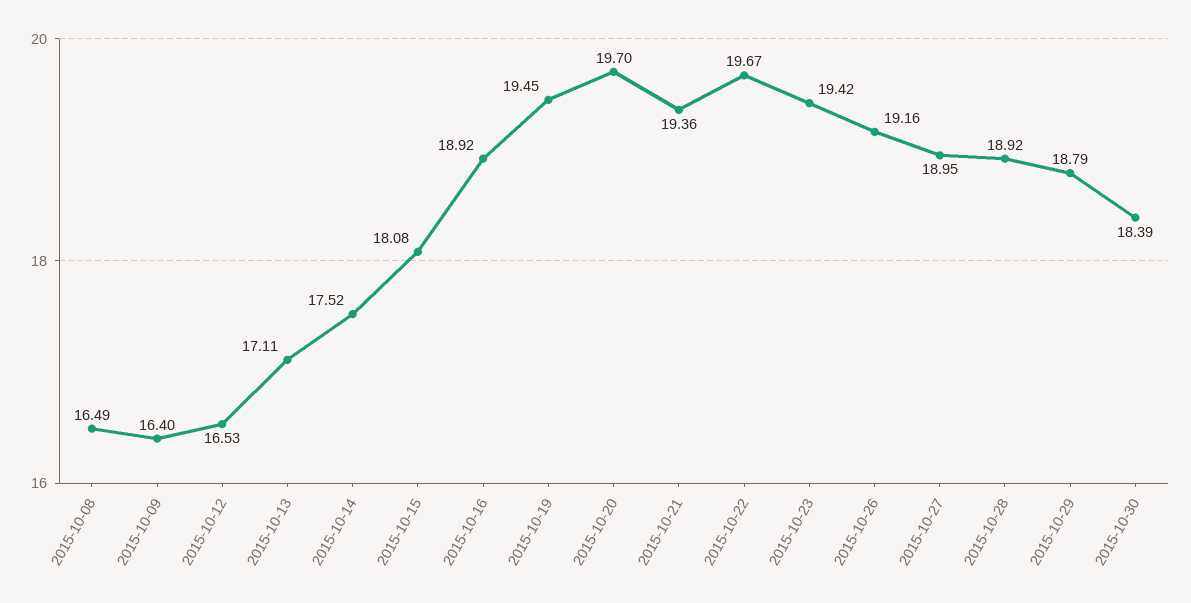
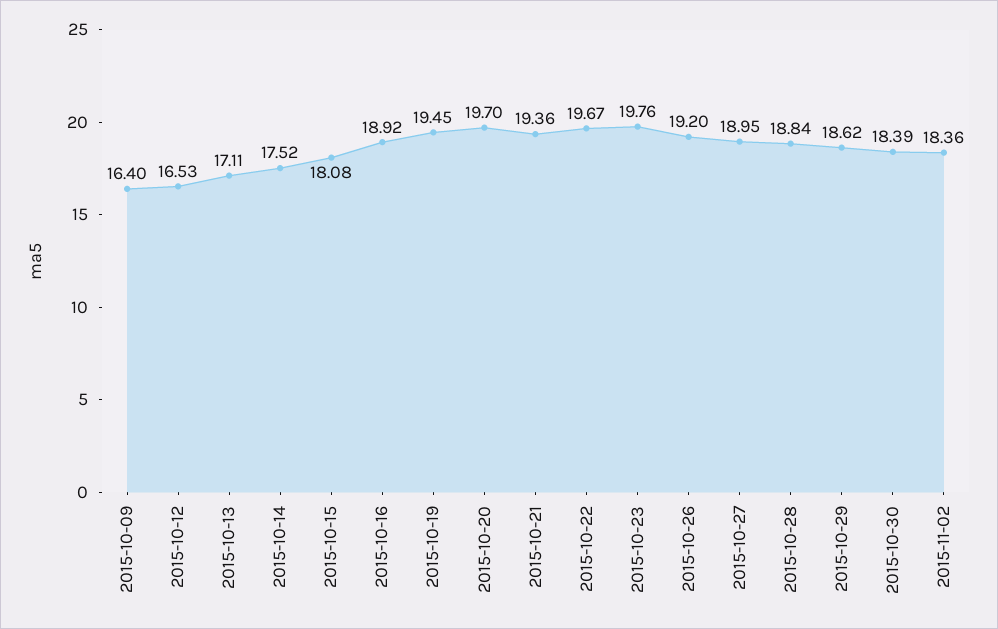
2015-10-08: 16.49 -> none
2015-10-23: 19.42 -> 19.76
2015-10-26: 19.16 -> 19.2
2015-10-28: 18.92 -> 18.84
2015-10-29: 18.79 -> 18.62
2015-11-02: none -> 18.36

